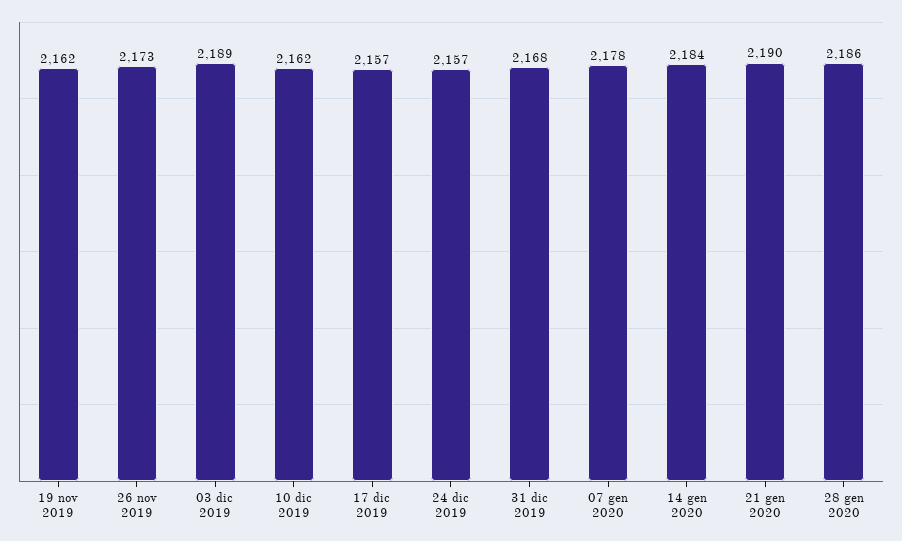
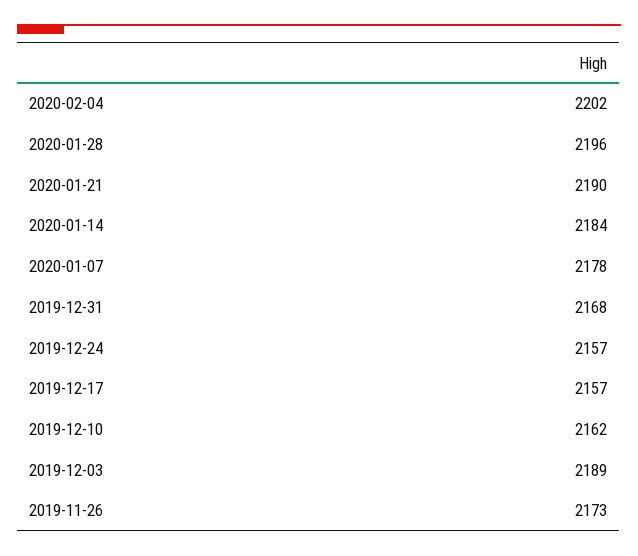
19 nov 2019: 2162 -> none
28 gen 2020: 2186 -> 2196
2020-02-04: none -> 2202

